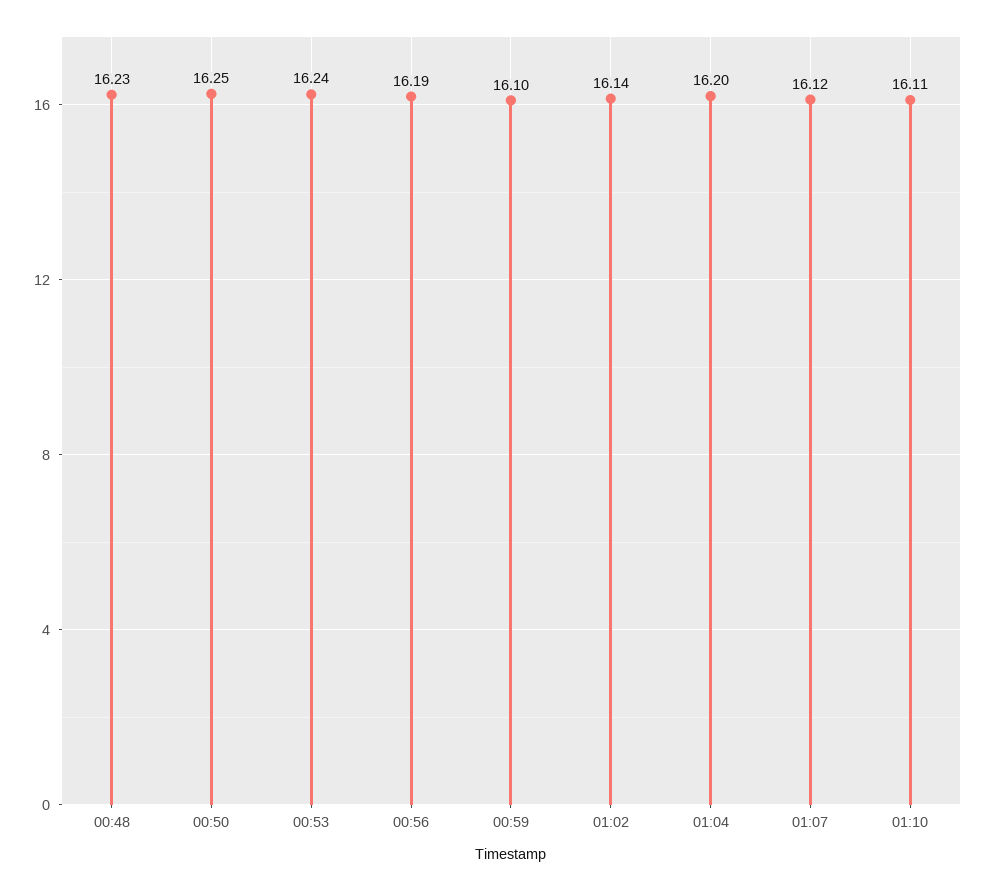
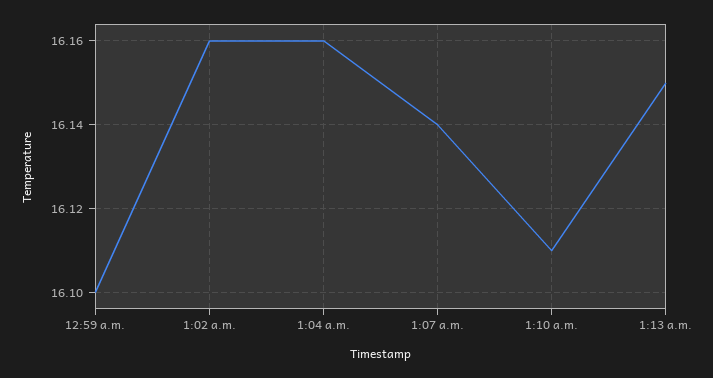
00:48: 16.23 -> none
00:50: 16.25 -> none
00:53: 16.24 -> none
00:56: 16.19 -> none
01:02: 16.14 -> 16.16
01:04: 16.2 -> 16.16
01:07: 16.12 -> 16.14
1:13 a.m.: none -> 16.15

